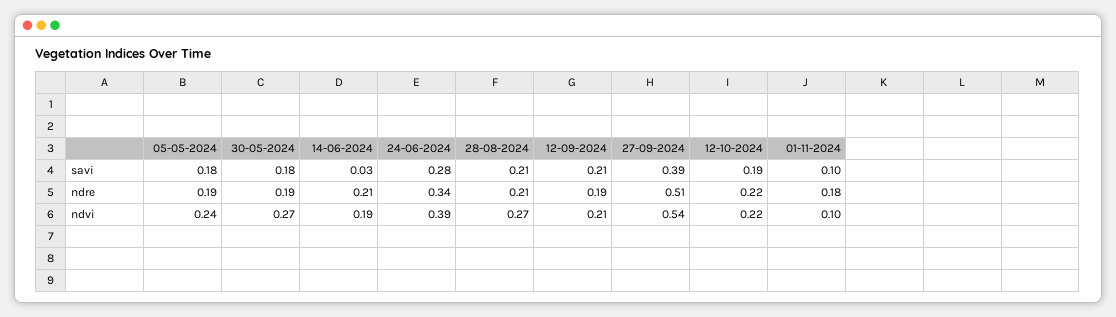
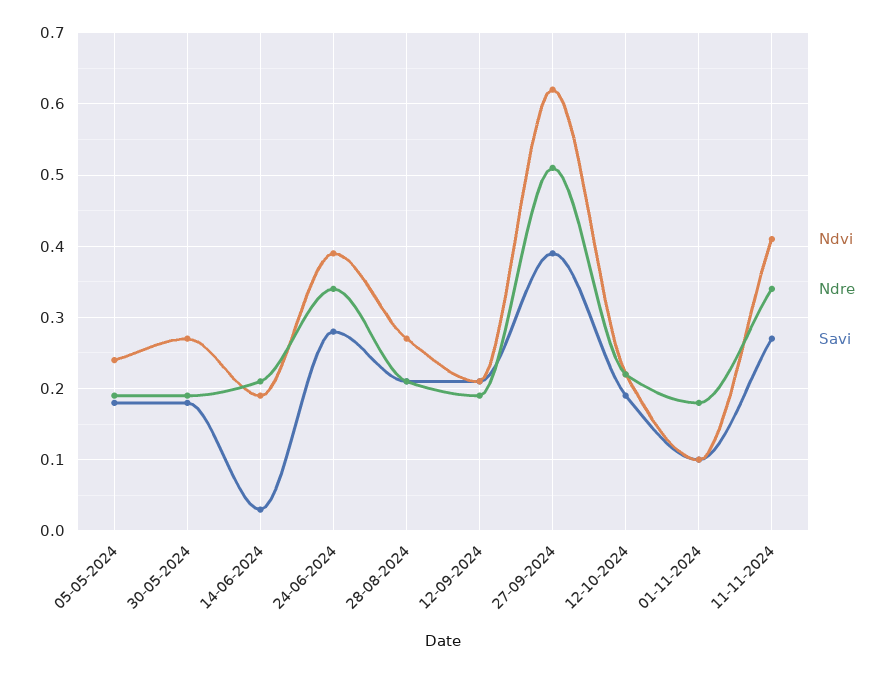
ndvi, 27-09-2024: 0.54 -> 0.62
ndvi, 11-11-2024: none -> 0.41
ndre, 11-11-2024: none -> 0.34
savi, 11-11-2024: none -> 0.27

